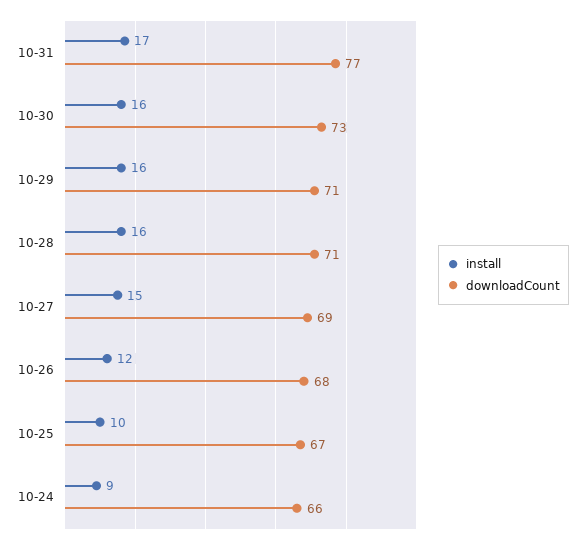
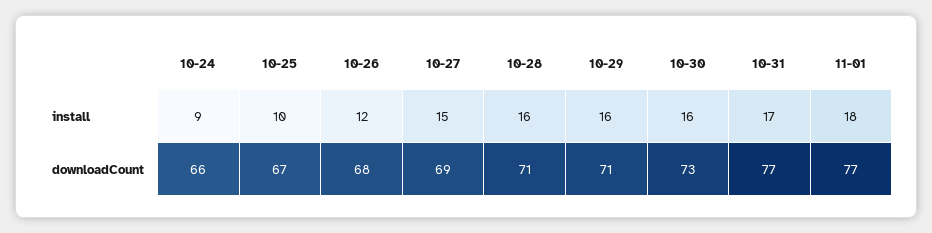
install, 11-01: none -> 18
downloadCount, 11-01: none -> 77

